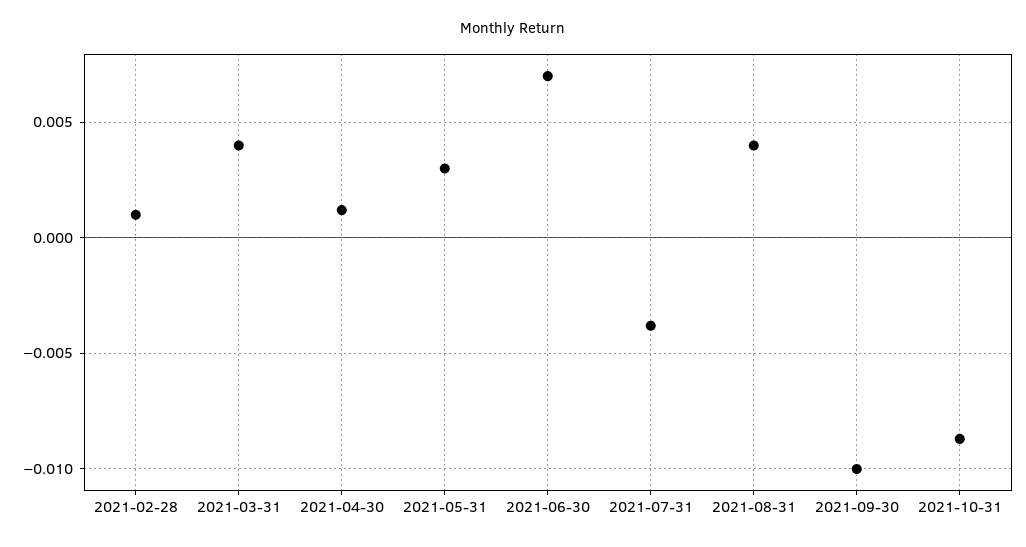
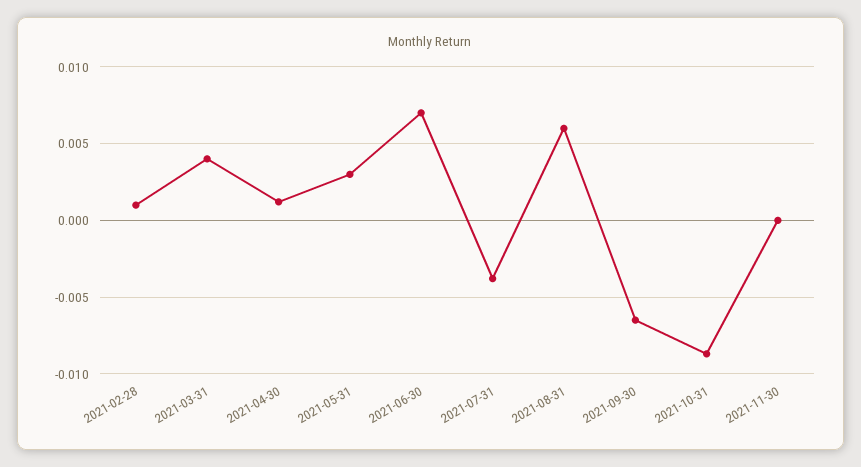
2021-08-31: 0.004 -> 0.006
2021-09-30: -0.01 -> -0.0065
2021-11-30: none -> 0

